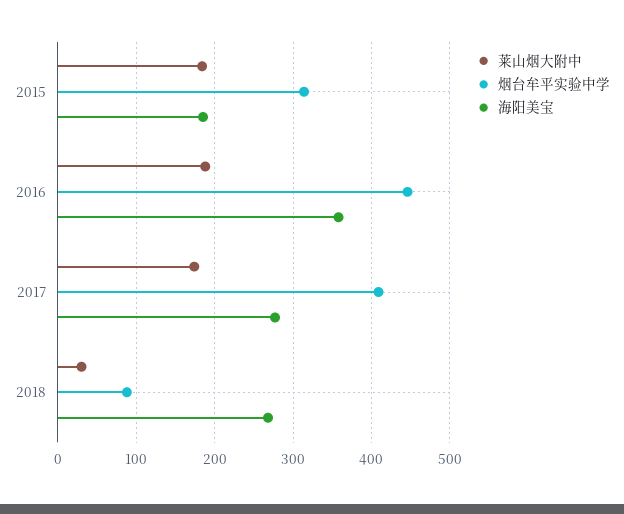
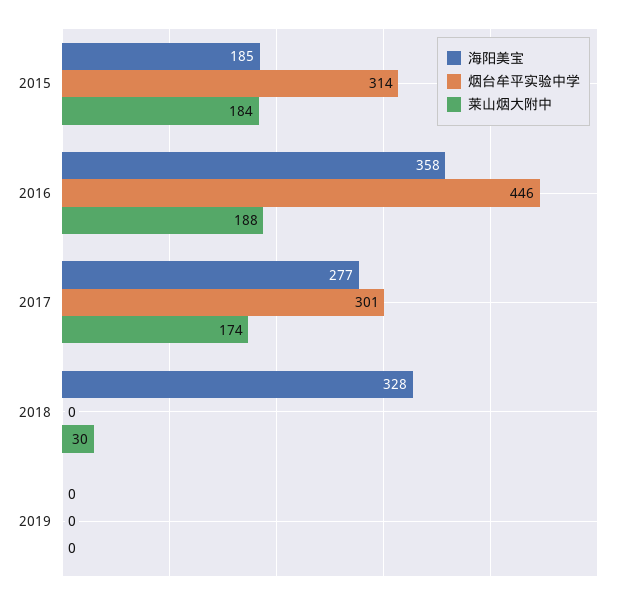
烟台牟平实验中学, 2017: 410 -> 301
烟台牟平实验中学, 2018: 90 -> 0
海阳美宝, 2018: 270 -> 328
海阳美宝, 2019: none -> 0
烟台牟平实验中学, 2019: none -> 0
莱山烟大附中, 2019: none -> 0

